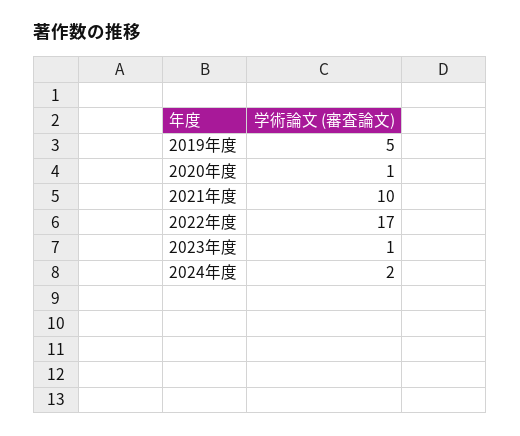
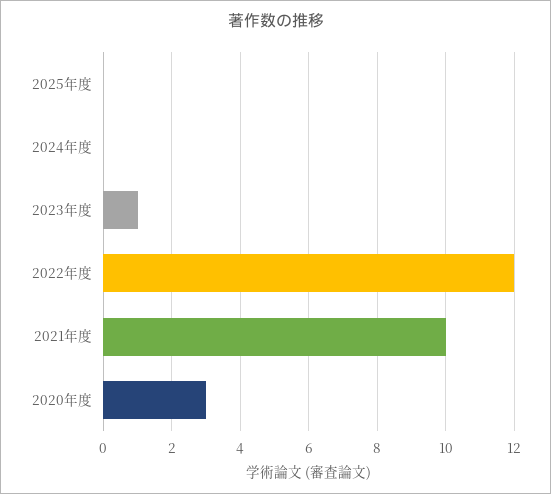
2019年度: 5 -> none
2020年度: 1 -> 3
2022年度: 17 -> 12
2024年度: 2 -> 0
2025年度: none -> 0

